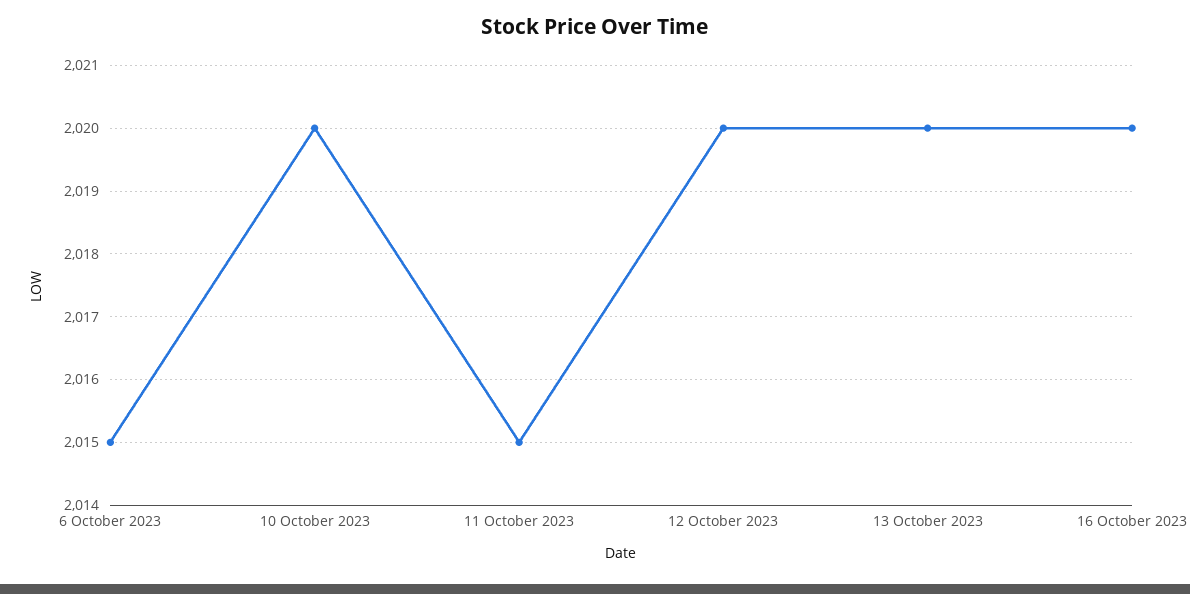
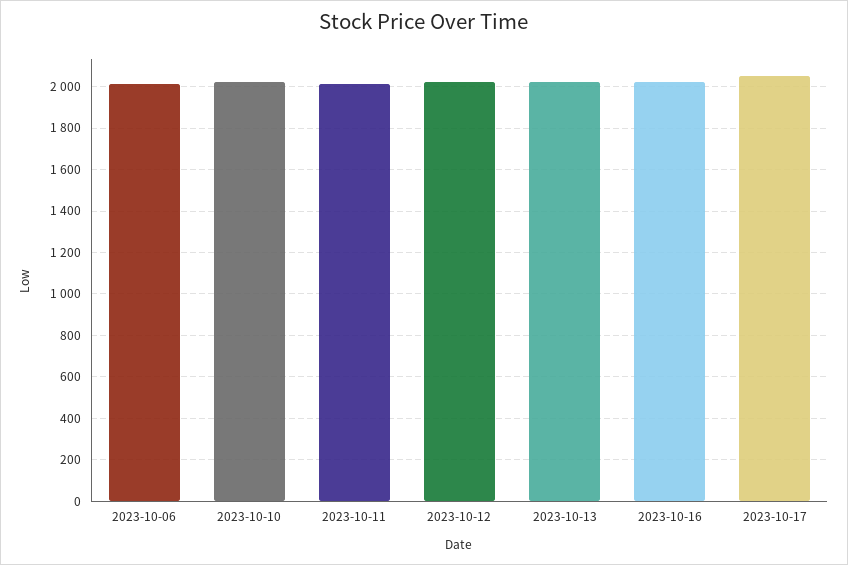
2023-10-17: none -> 2050

